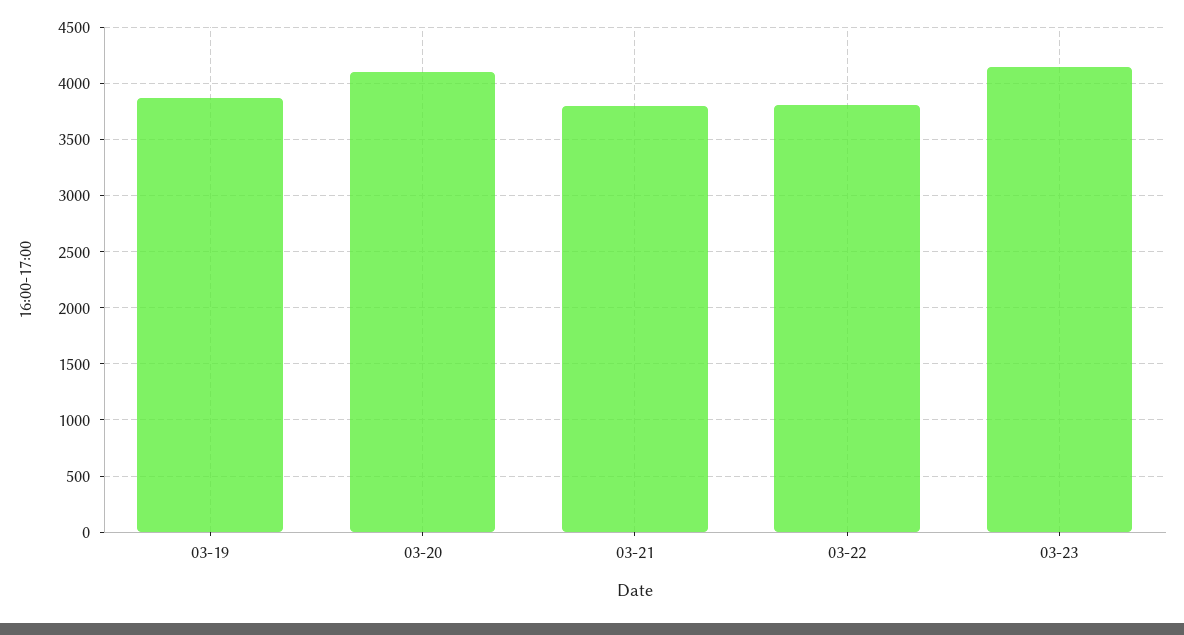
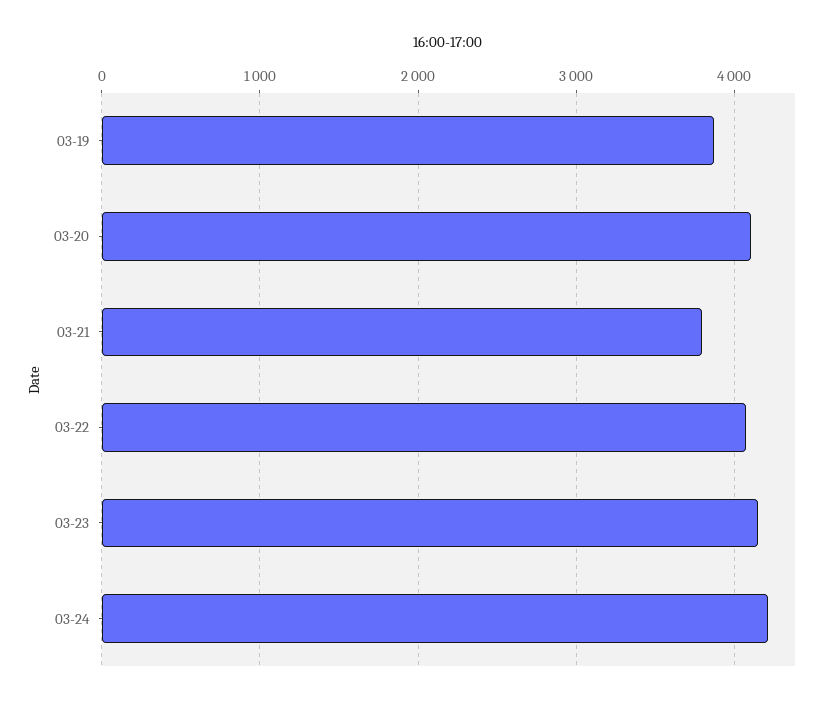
03-22: 3800 -> 4100
03-24: none -> 4200

